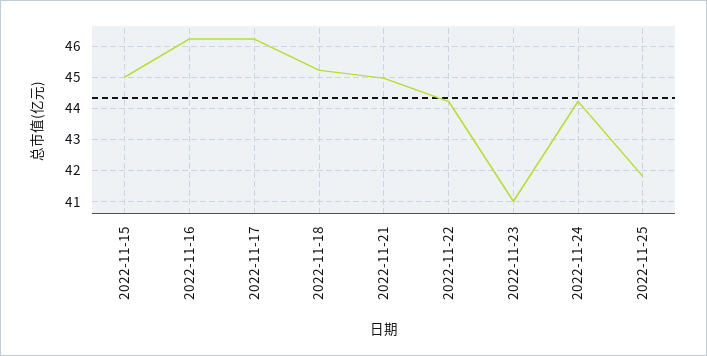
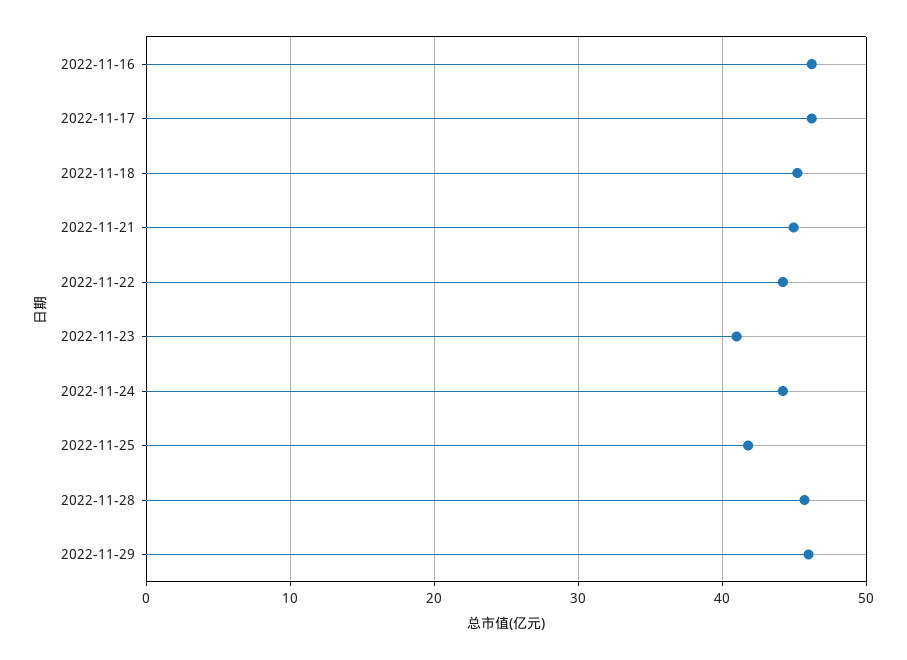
2022-11-15: 45 -> none
2022-11-28: none -> 46
2022-11-29: none -> 46

